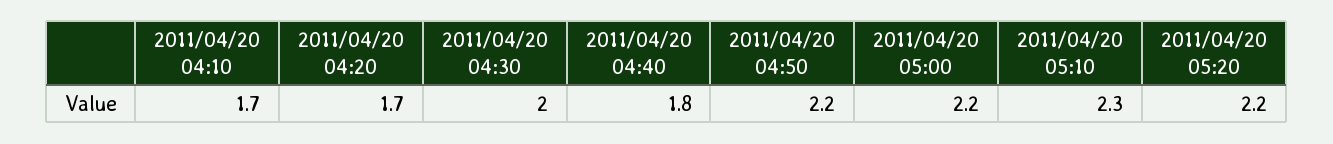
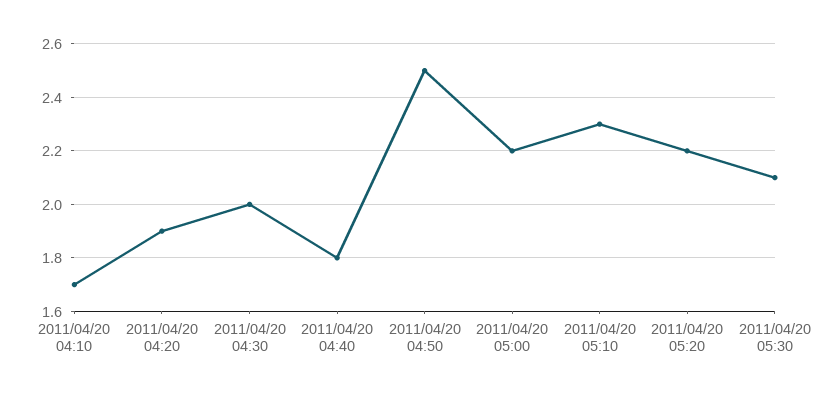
2011/04/20 04:20: 1.7 -> 1.9
2011/04/20 04:50: 2.2 -> 2.5
2011/04/20 05:30: none -> 2.1

